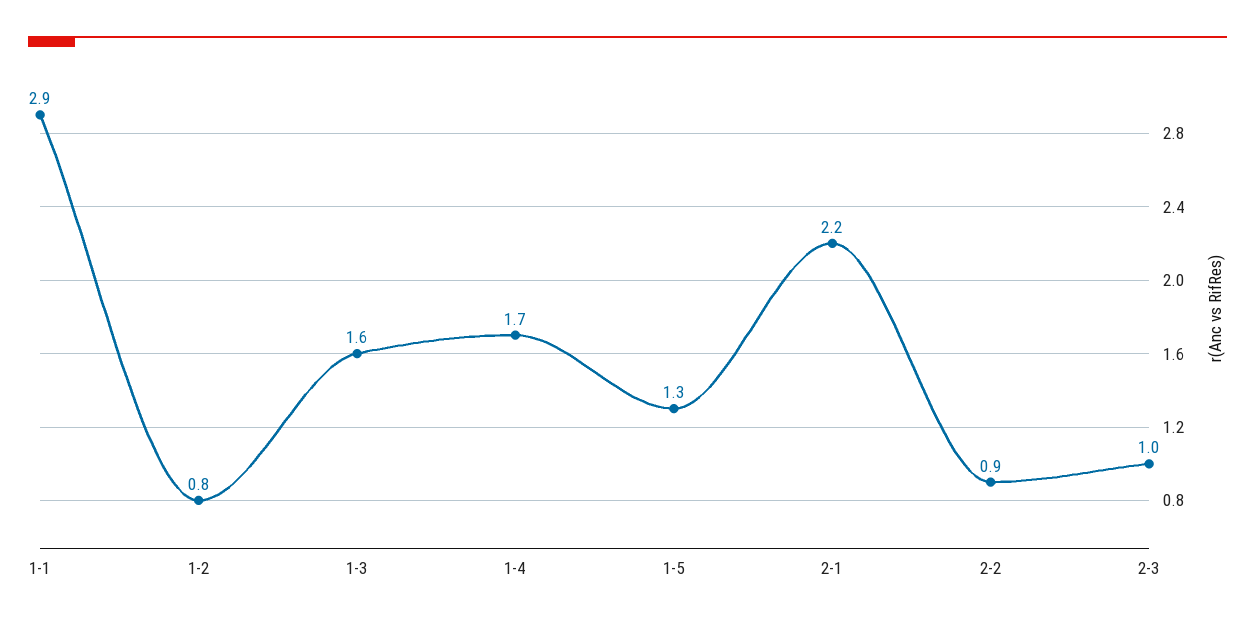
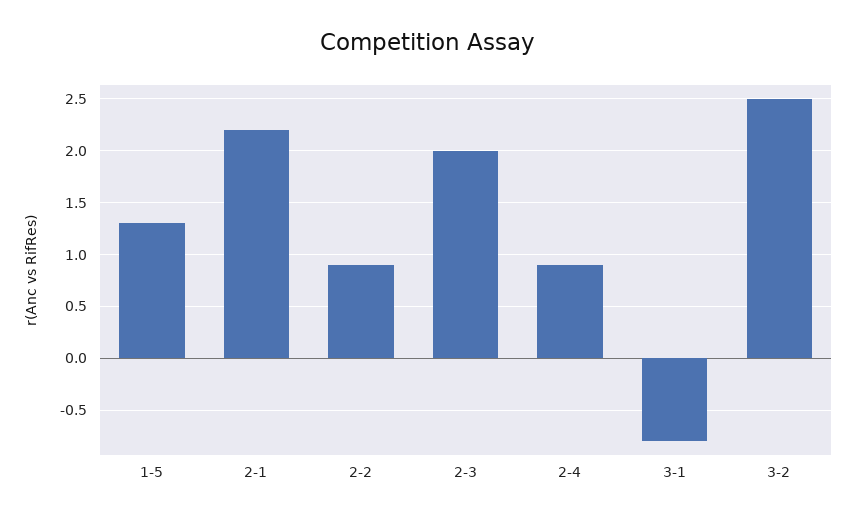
1-1: 2.9 -> none
1-2: 0.8 -> none
1-3: 1.6 -> none
1-4: 1.7 -> none
2-3: 1 -> 2
2-4: none -> 0.9
3-1: none -> -0.8
3-2: none -> 2.5

